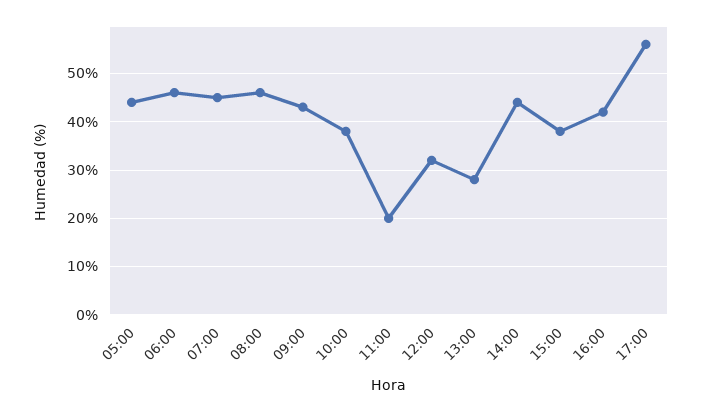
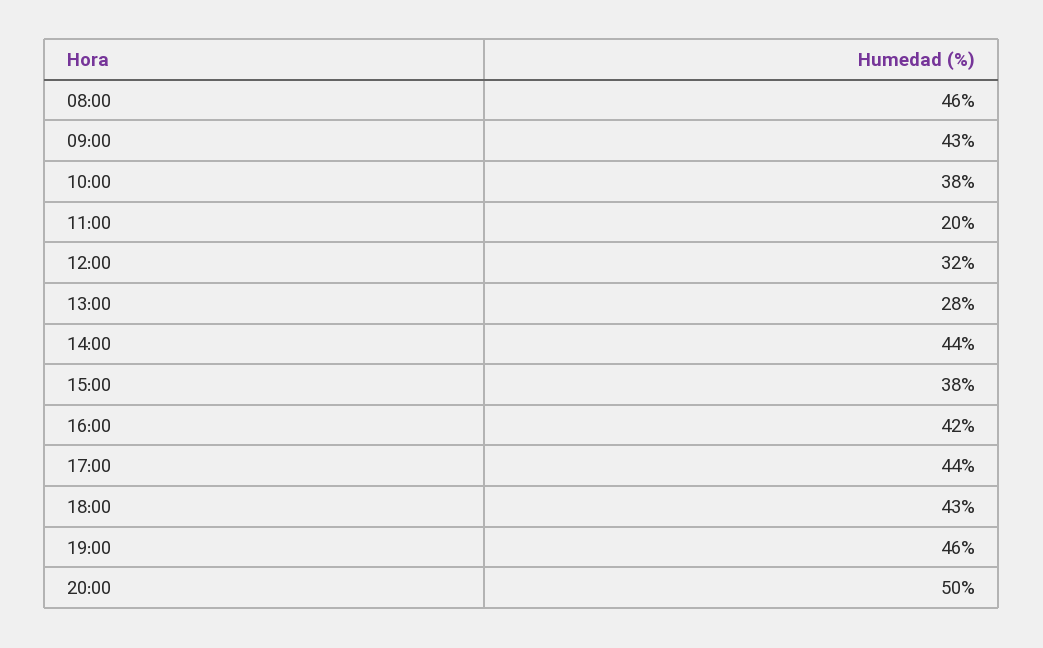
05:00: 45 -> none
06:00: 45 -> none
07:00: 45 -> none
17:00: 55 -> 44
18:00: none -> 43
19:00: none -> 46
20:00: none -> 50

